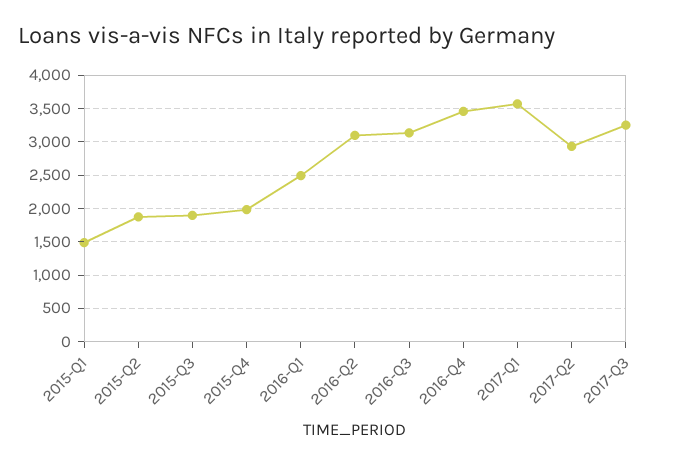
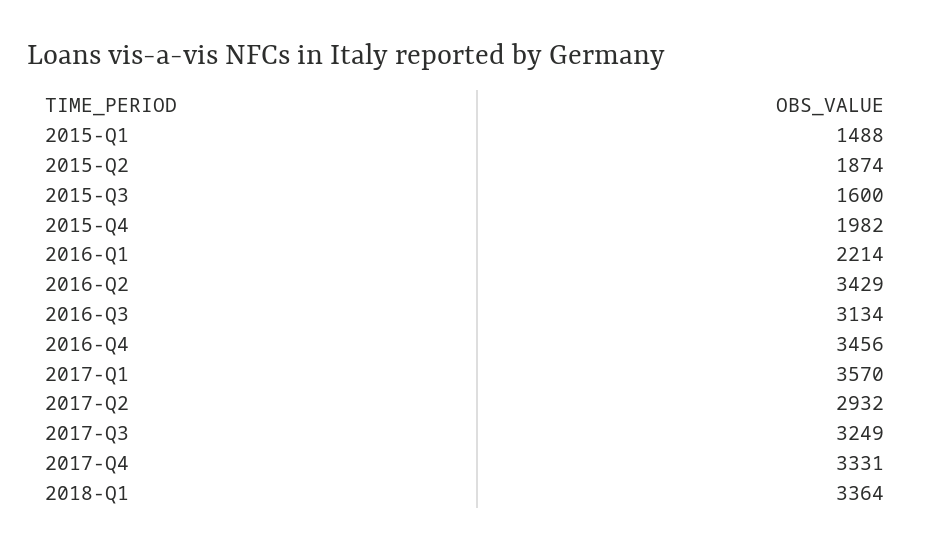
2015-Q3: 1900 -> 1600
2016-Q1: 2500 -> 2214
2016-Q2: 3100 -> 3429
2017-Q4: none -> 3331
2018-Q1: none -> 3364

